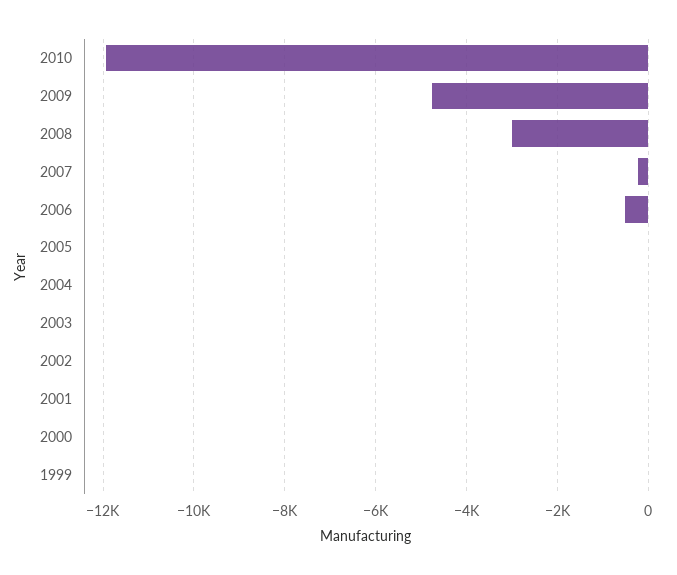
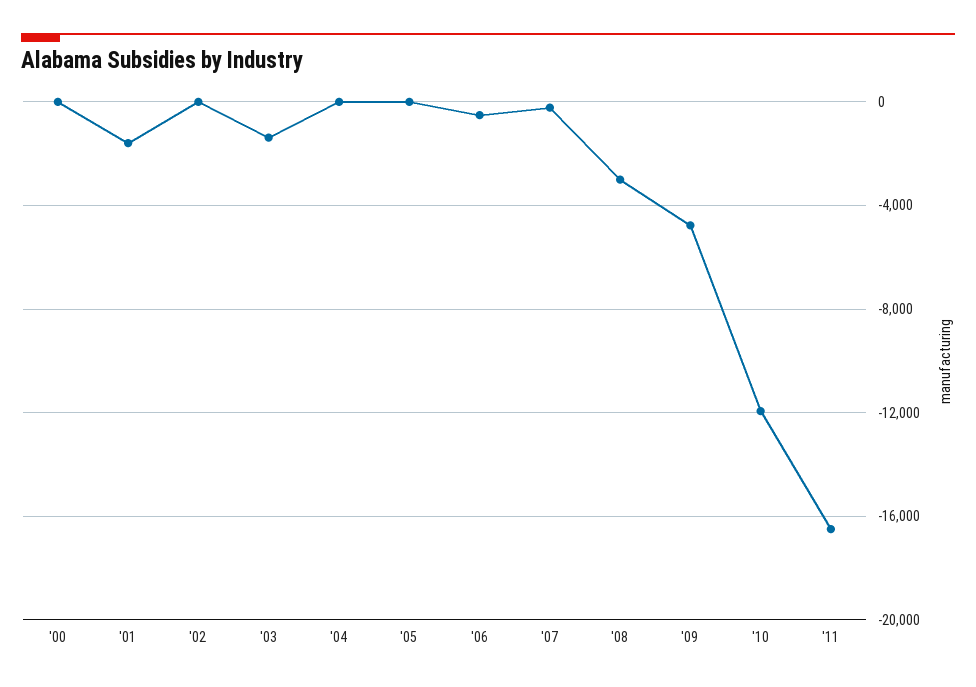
2003: 0 -> -1500
2001: 0 -> -1500
1999: 0 -> none
'11: none -> -16500

